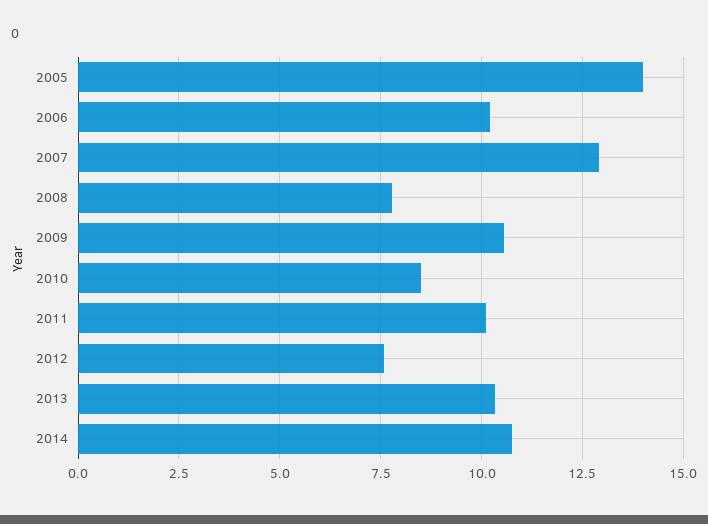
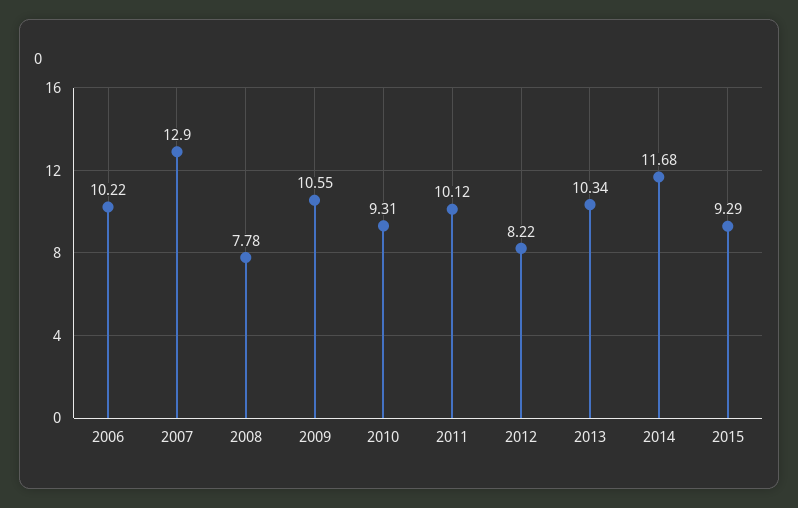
2005: 14 -> none
2010: 8.5 -> 9.31
2012: 7.5 -> 8.22
2014: 10.75 -> 11.68
2015: none -> 9.29

